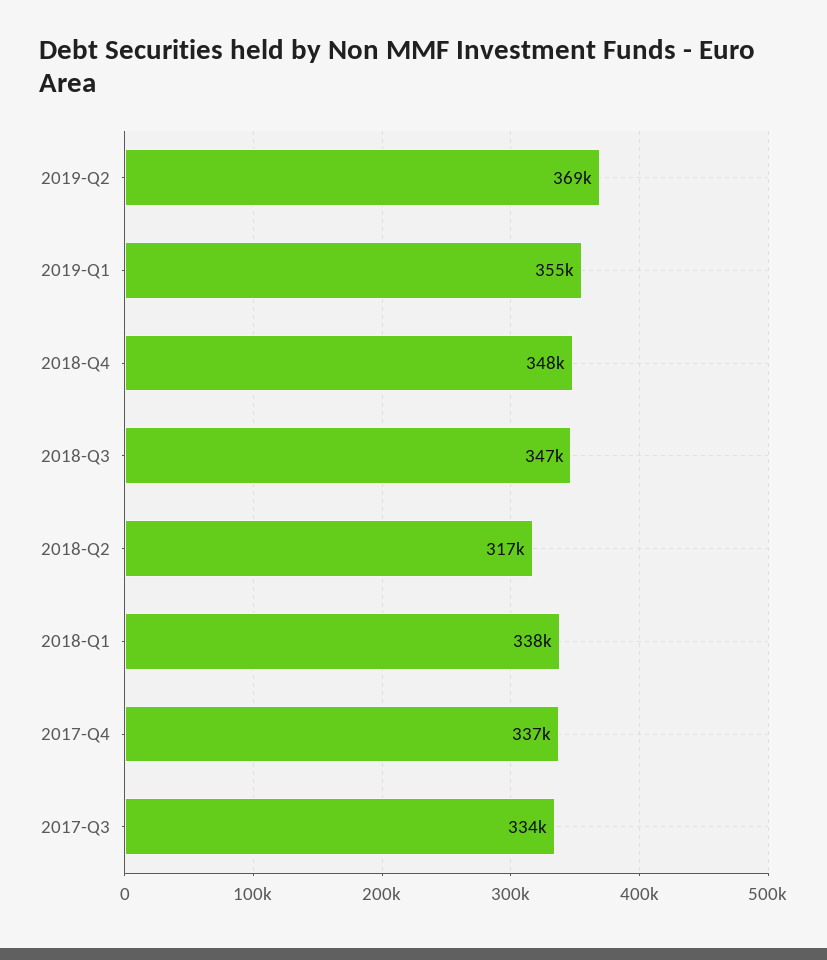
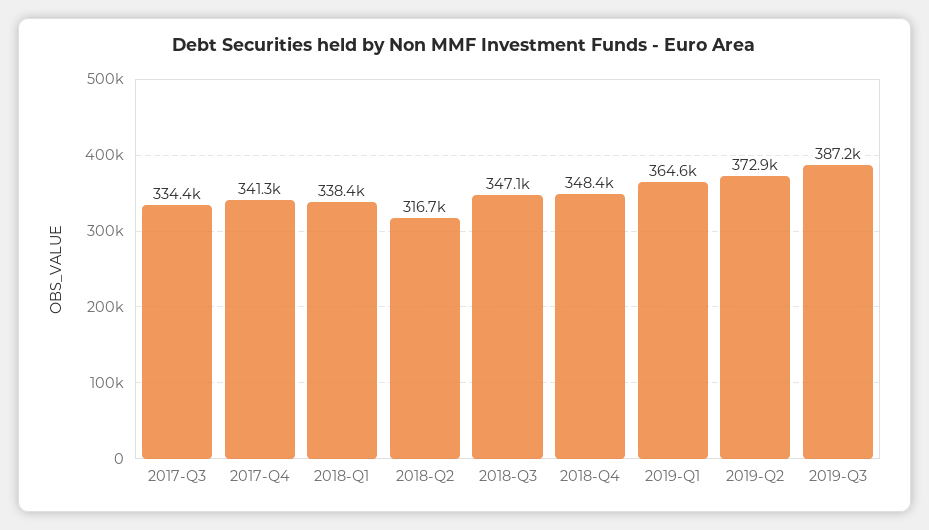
2019-Q2: 369000 -> 372900
2019-Q1: 355000 -> 364600
2017-Q4: 337000 -> 341300
2019-Q3: none -> 387200

